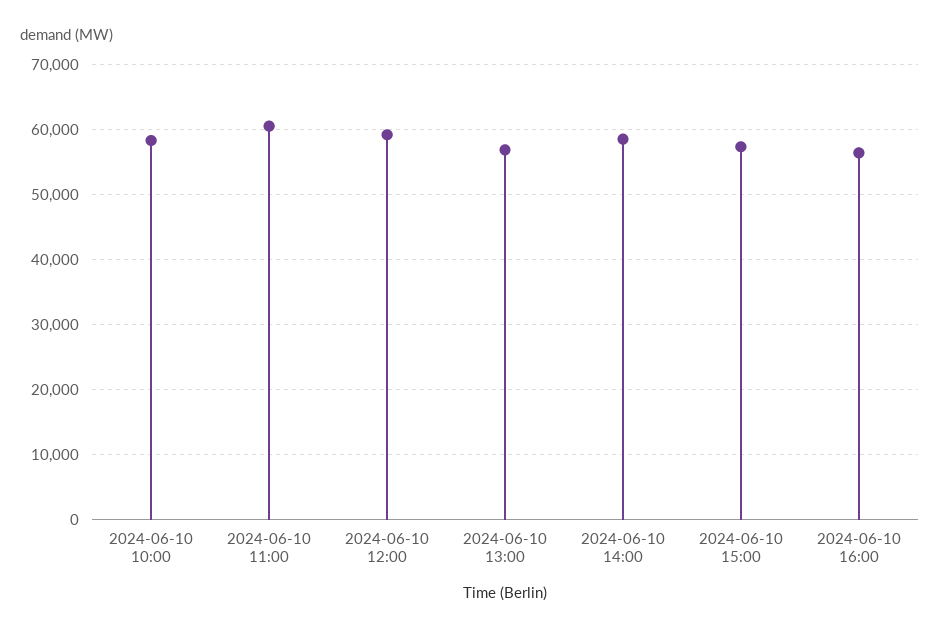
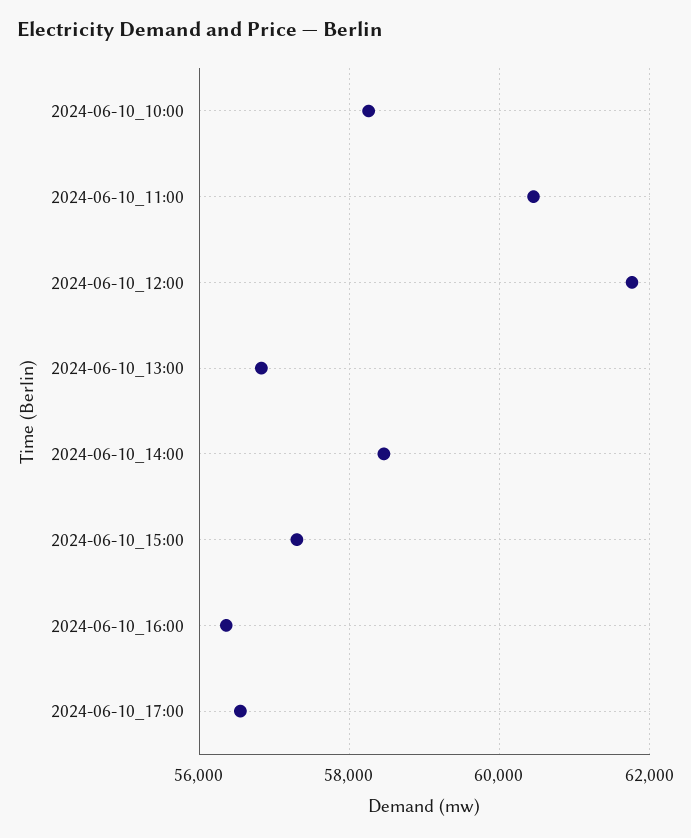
2024-06-10 12:00: 59000 -> 61800
2024-06-10_17:00: none -> 56600

